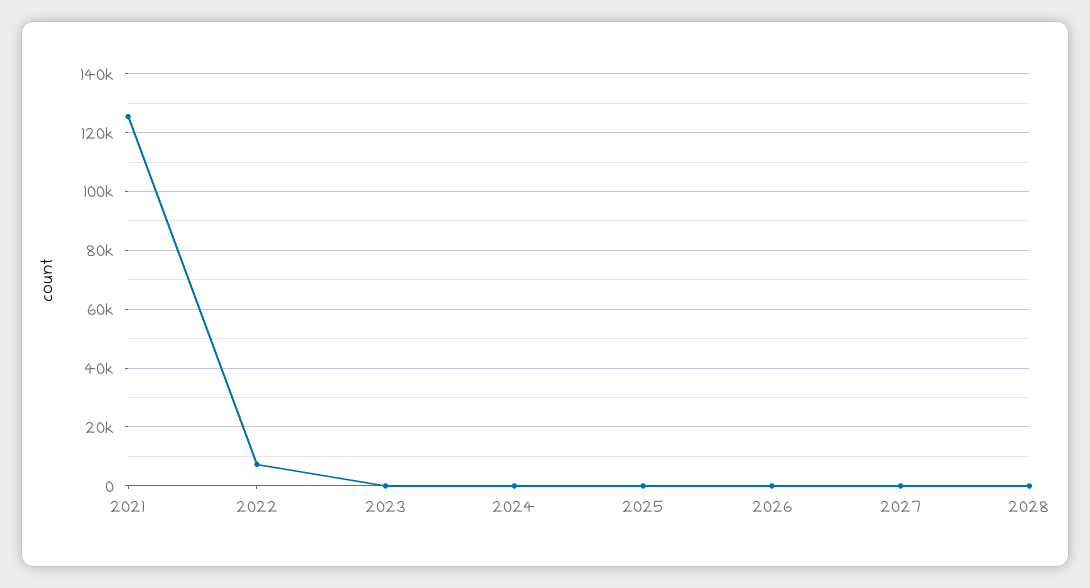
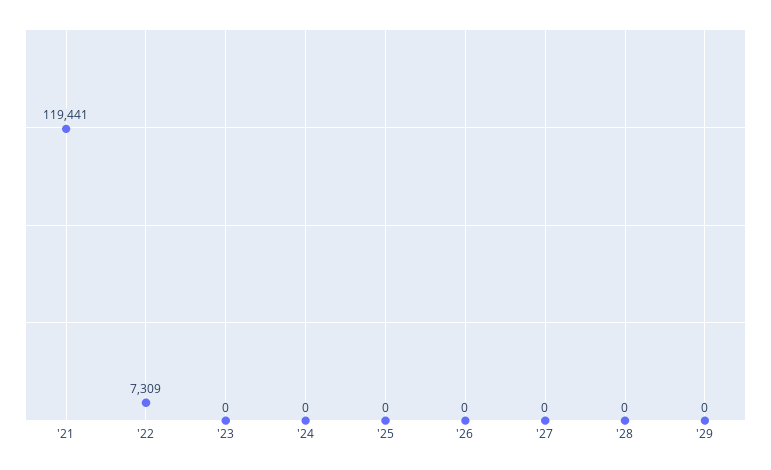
2021: 125000 -> 119441
'29: none -> 0

